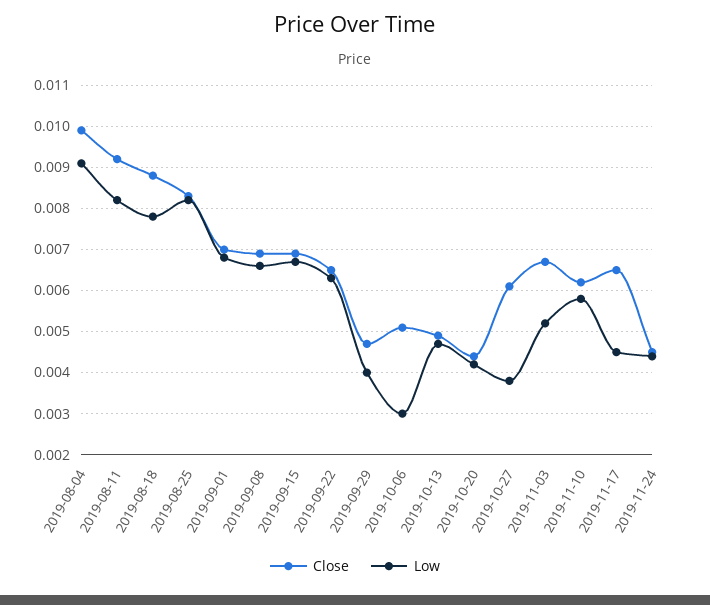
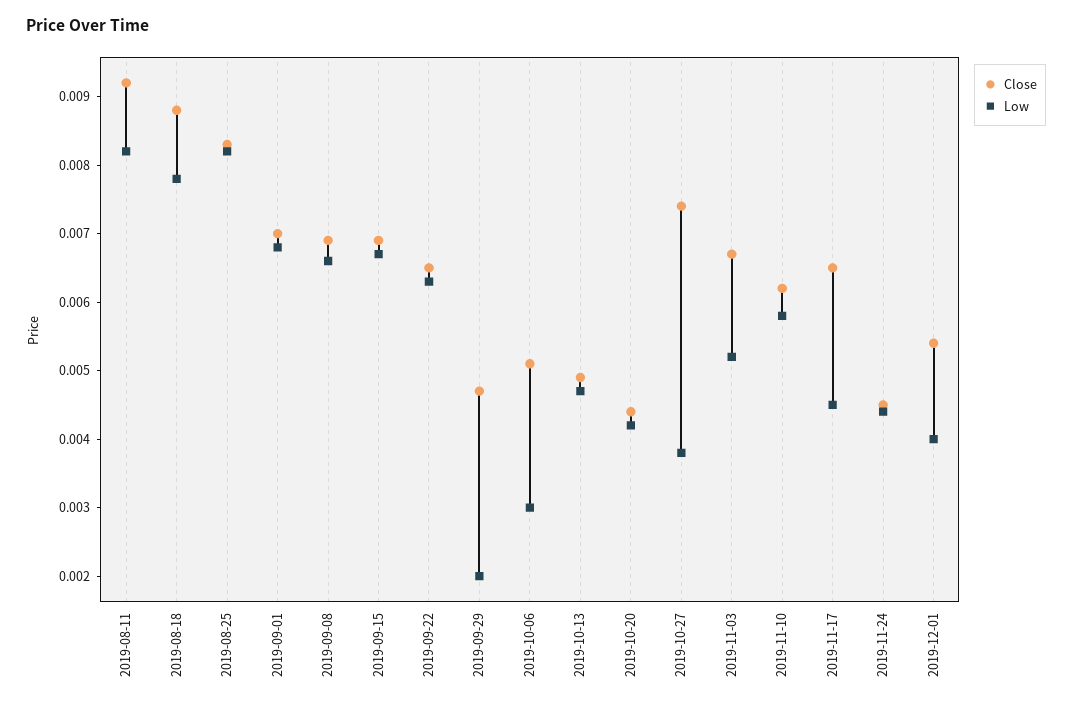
Close, 2019-08-04: 0.01 -> none
Low, 2019-08-04: 0.009 -> none
Low, 2019-09-29: 0.004 -> 0.002
Close, 2019-10-27: 0.006 -> 0.0075
Close, 2019-12-01: none -> 0.0055
Low, 2019-12-01: none -> 0.004

